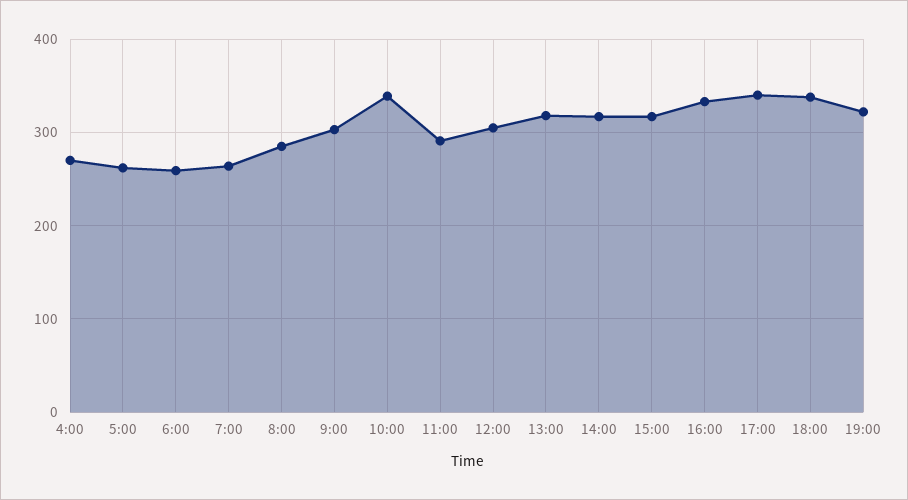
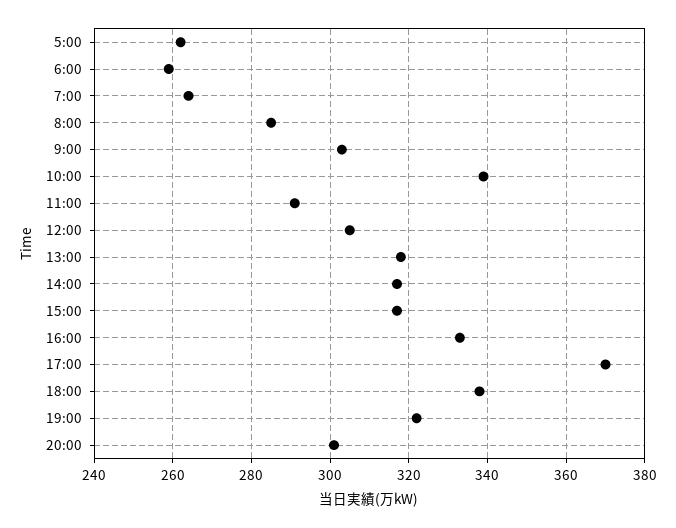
4:00: 270 -> none
17:00: 340 -> 370
20:00: none -> 300

